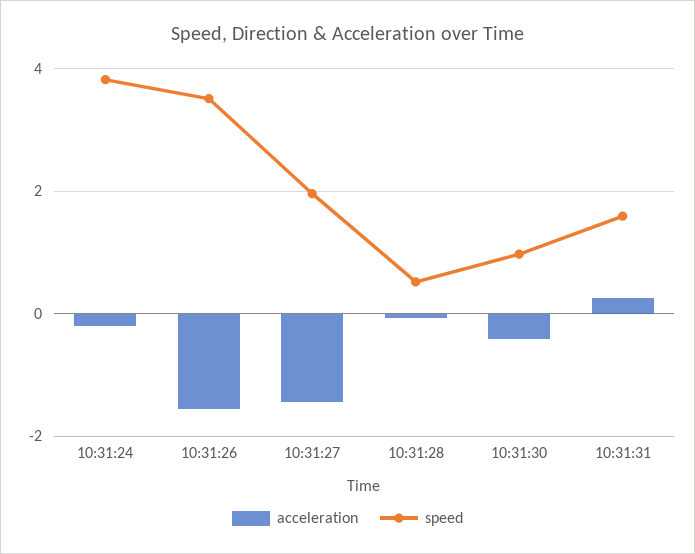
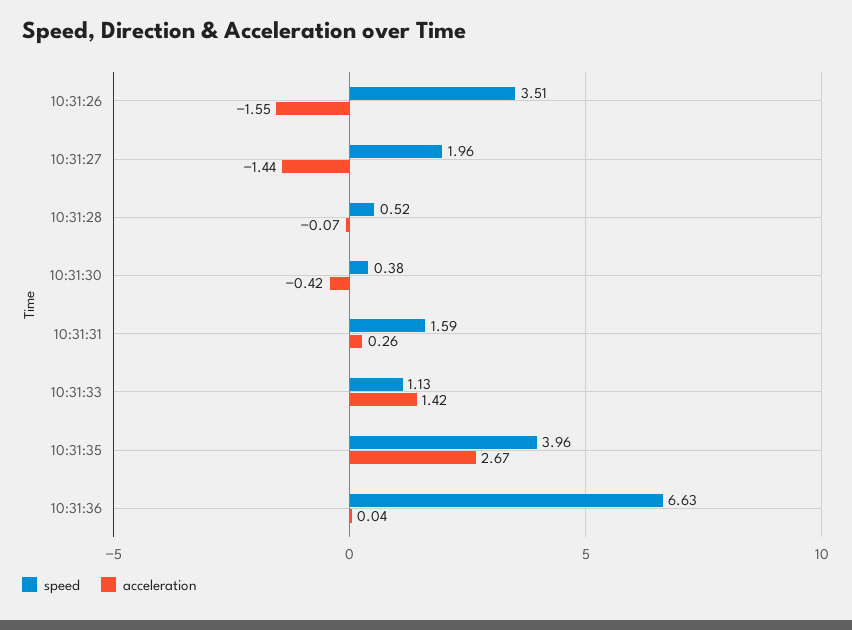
acceleration, 10:31:24: -0.2 -> none
speed, 10:31:24: 3.8 -> none
speed, 10:31:30: 1 -> 0.38
speed, 10:31:33: none -> 1.13
acceleration, 10:31:33: none -> 1.42
speed, 10:31:35: none -> 3.96
acceleration, 10:31:35: none -> 2.67
speed, 10:31:36: none -> 6.63
acceleration, 10:31:36: none -> 0.04

